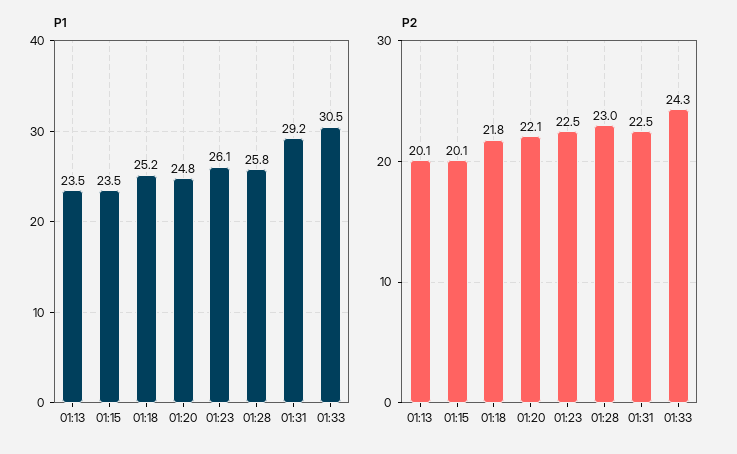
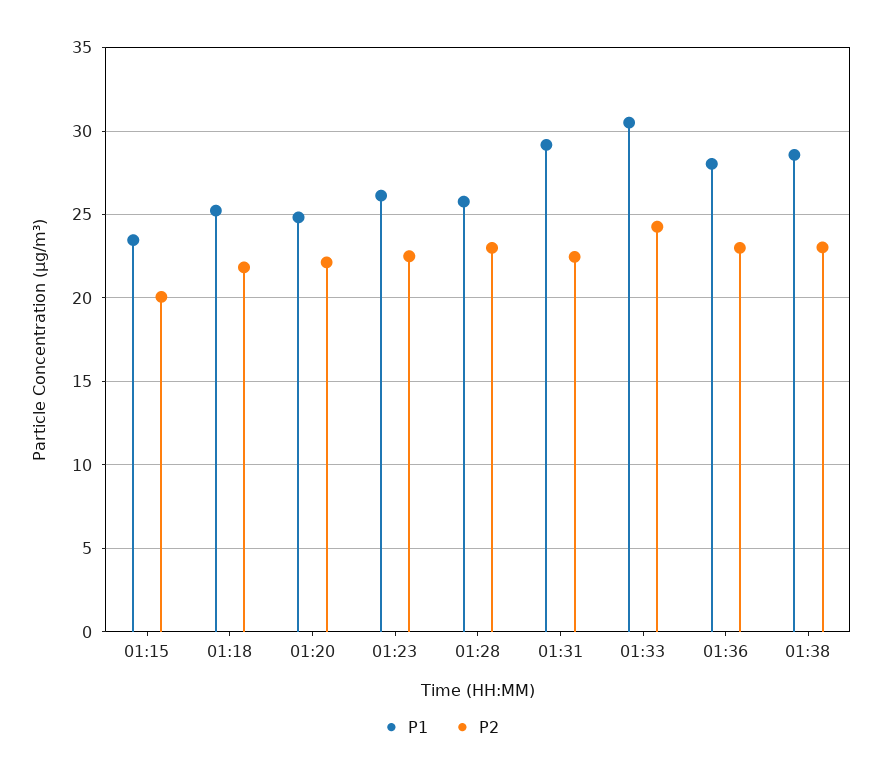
P1, 01:13: 23.5 -> none
P2, 01:13: 20.1 -> none
P1, 01:36: none -> 28
P2, 01:36: none -> 23
P1, 01:38: none -> 28.5
P2, 01:38: none -> 23

